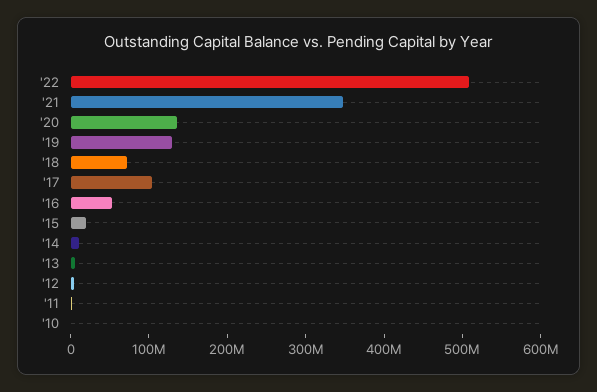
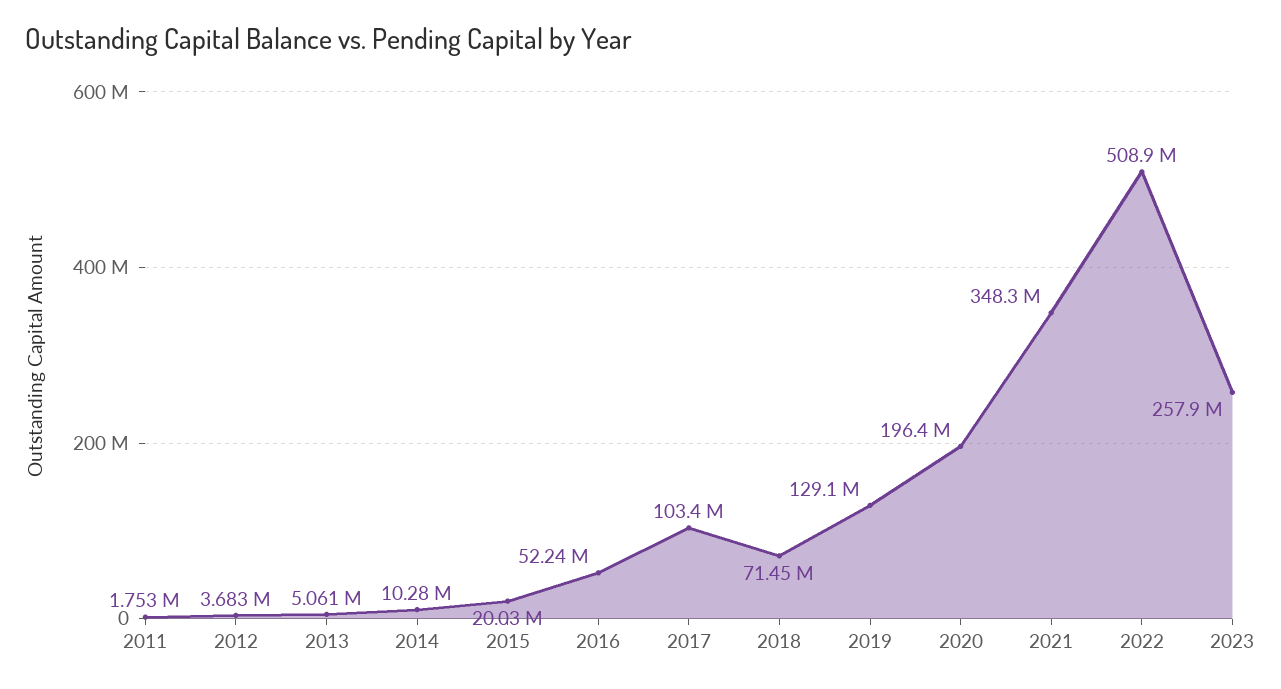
'20: 140000000 -> 196400000
'10: 0 -> none
2023: none -> 257900000

